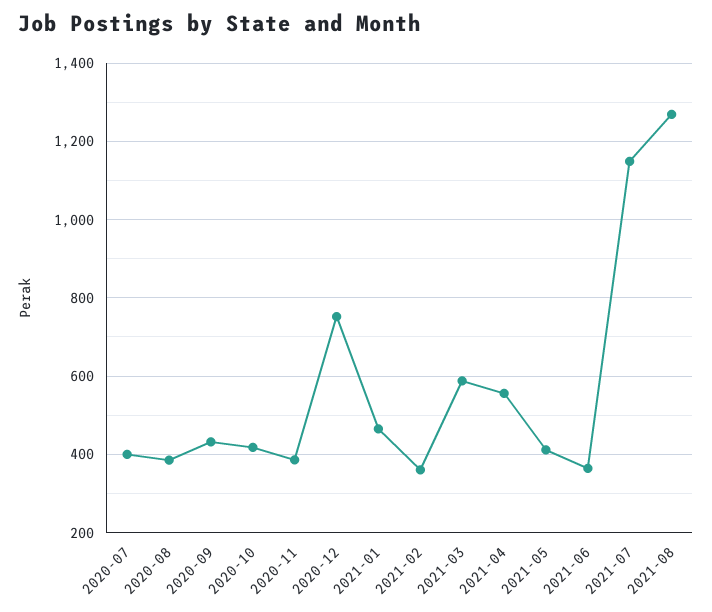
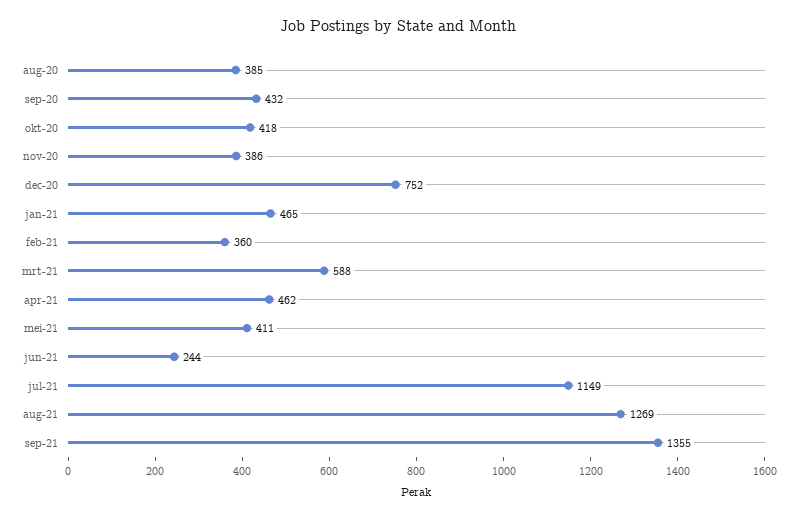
2020-07: 400 -> none
2021-04: 560 -> 462
2021-06: 360 -> 244
sep-21: none -> 1355

